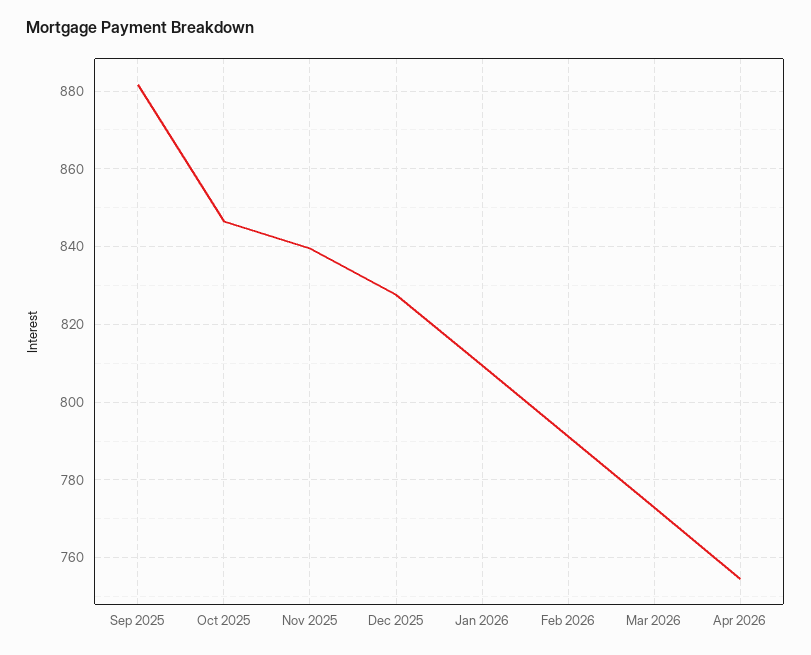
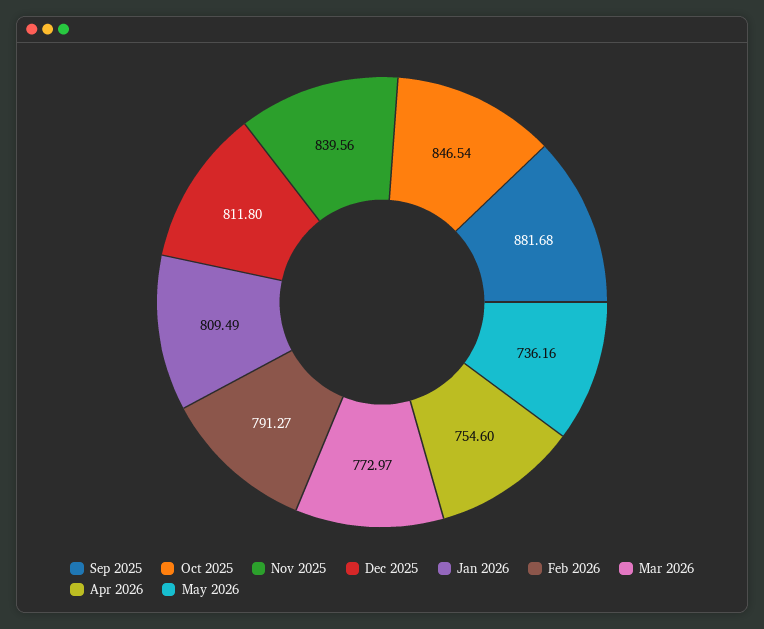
Dec 2025: 828 -> 811.8
May 2026: none -> 736.16

